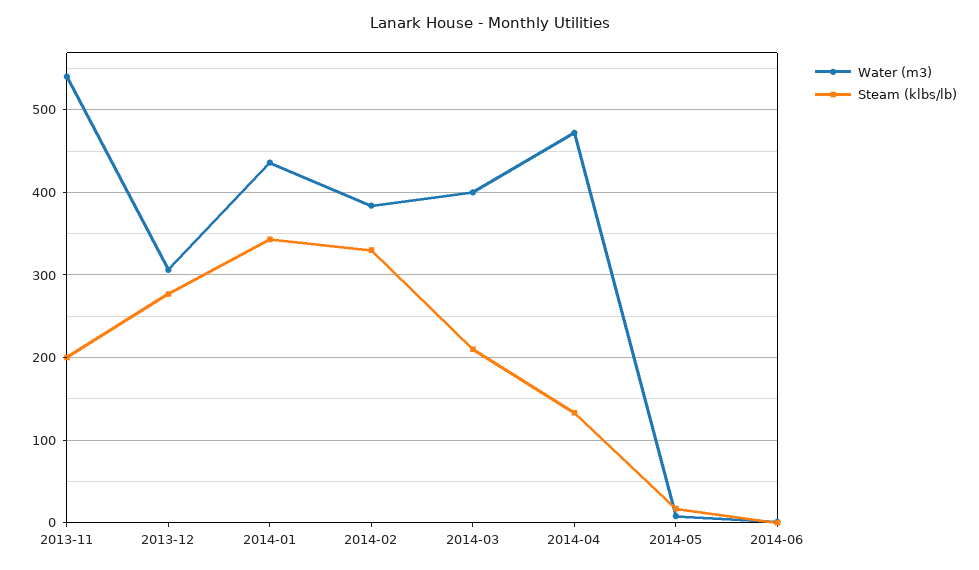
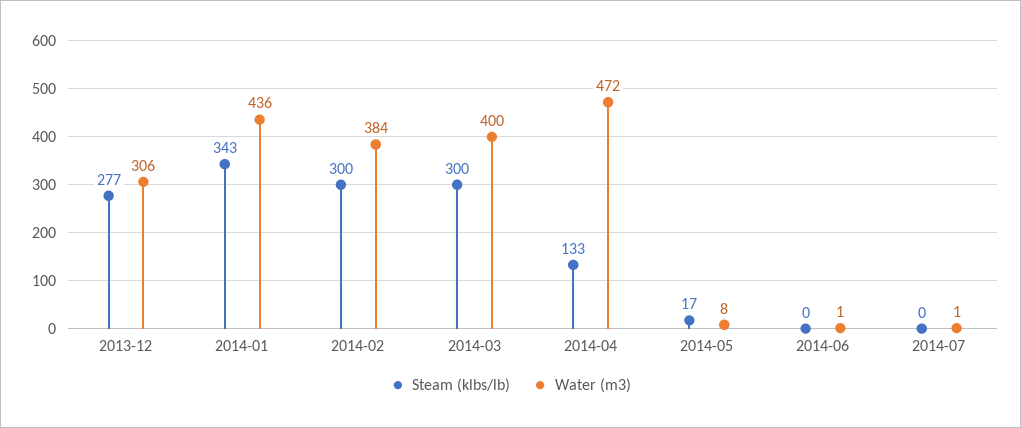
Water (m3), 2013-11: 540 -> none
Steam (klbs/lb), 2013-11: 200 -> none
Steam (klbs/lb), 2014-02: 330 -> 300
Steam (klbs/lb), 2014-03: 210 -> 300
Steam (klbs/lb), 2014-07: none -> 0
Water (m3), 2014-07: none -> 1

